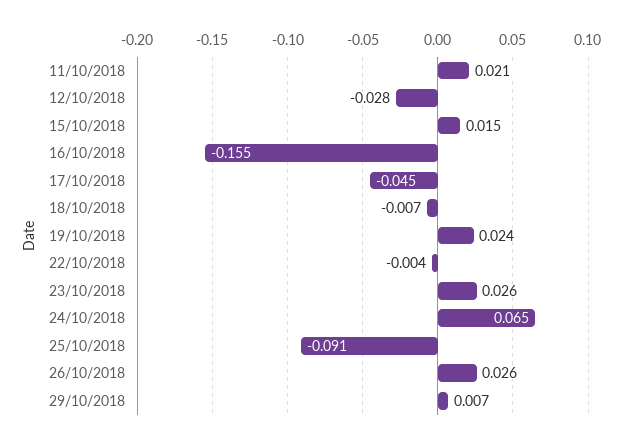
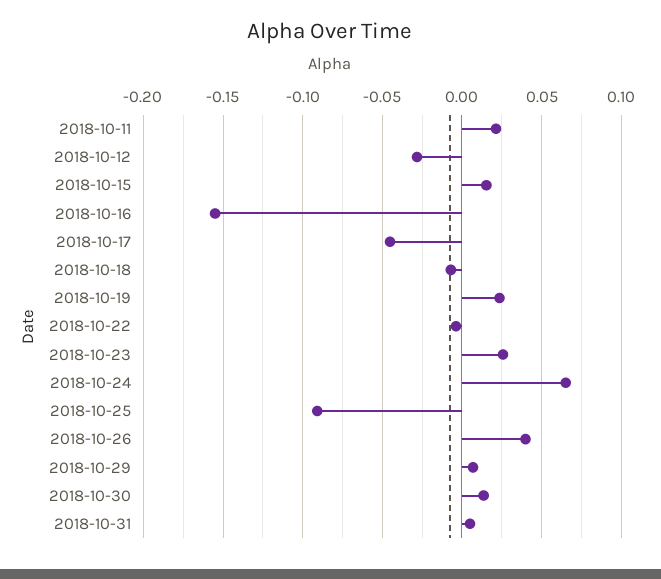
26/10/2018: 0.026 -> 0.04
2018-10-30: none -> 0.015
2018-10-31: none -> 0.005

